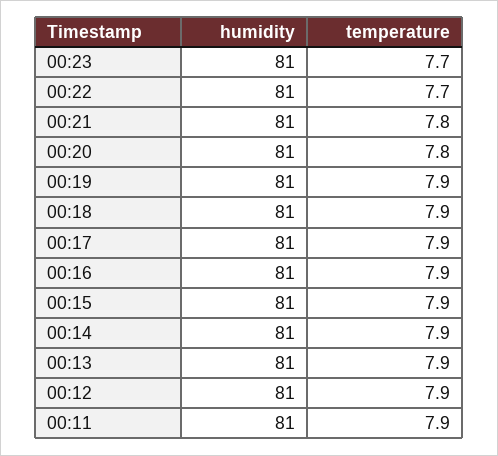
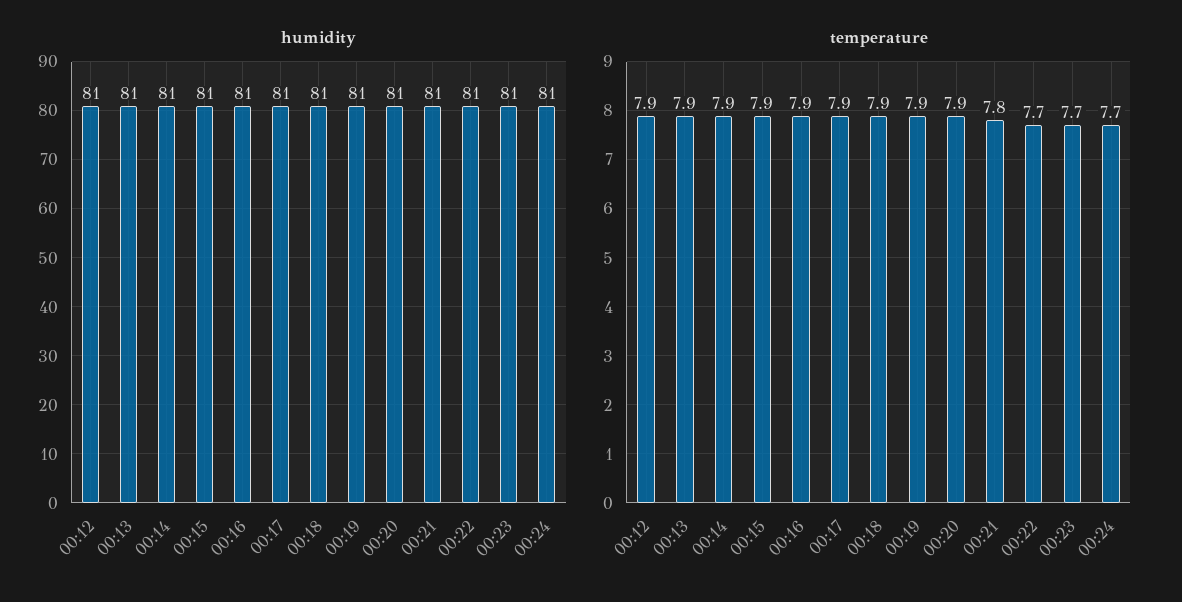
temperature, 00:20: 7.8 -> 7.9
humidity, 00:11: 81 -> none
temperature, 00:11: 7.9 -> none
humidity, 00:24: none -> 81
temperature, 00:24: none -> 7.7

